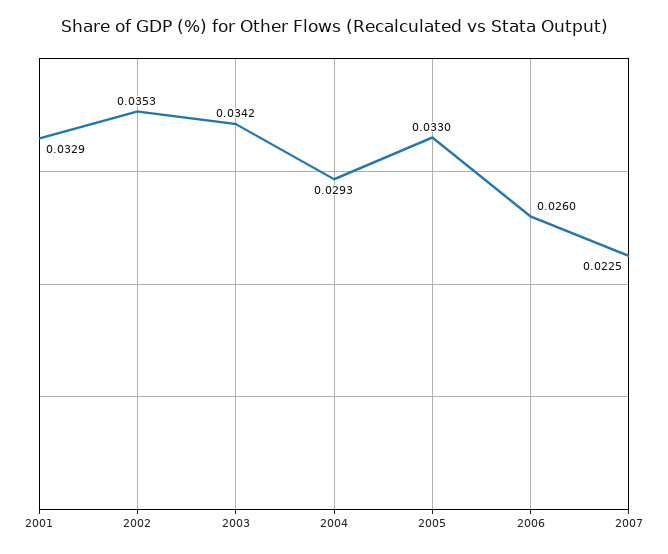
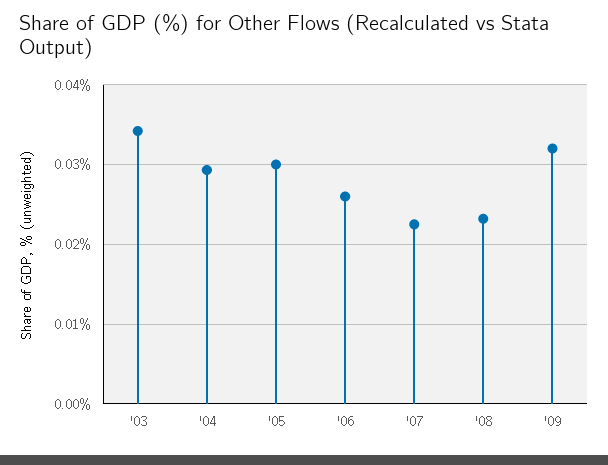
2001: 0.0329 -> none
2002: 0.0353 -> none
2005: 0.033 -> 0.03
'08: none -> 0.023
'09: none -> 0.032

